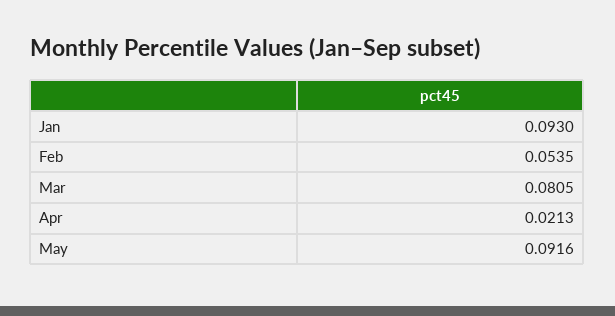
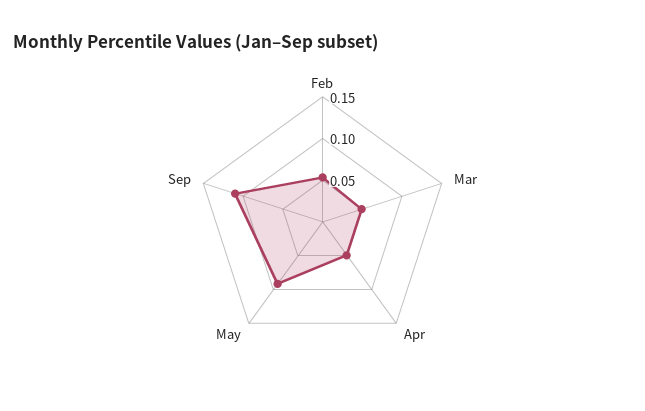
Jan: 0.093 -> none
Mar: 0.0805 -> 0.05
Apr: 0.0213 -> 0.05
Sep: none -> 0.11

